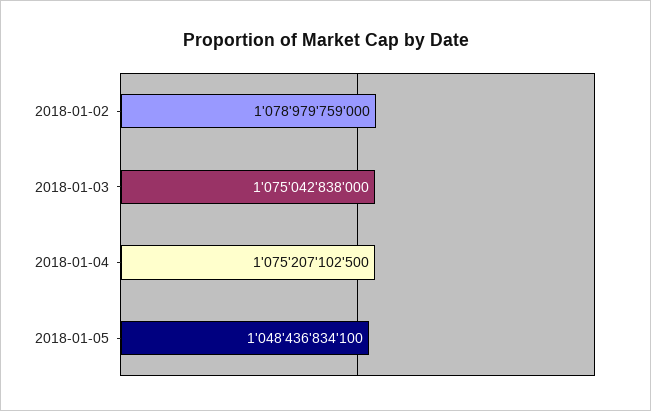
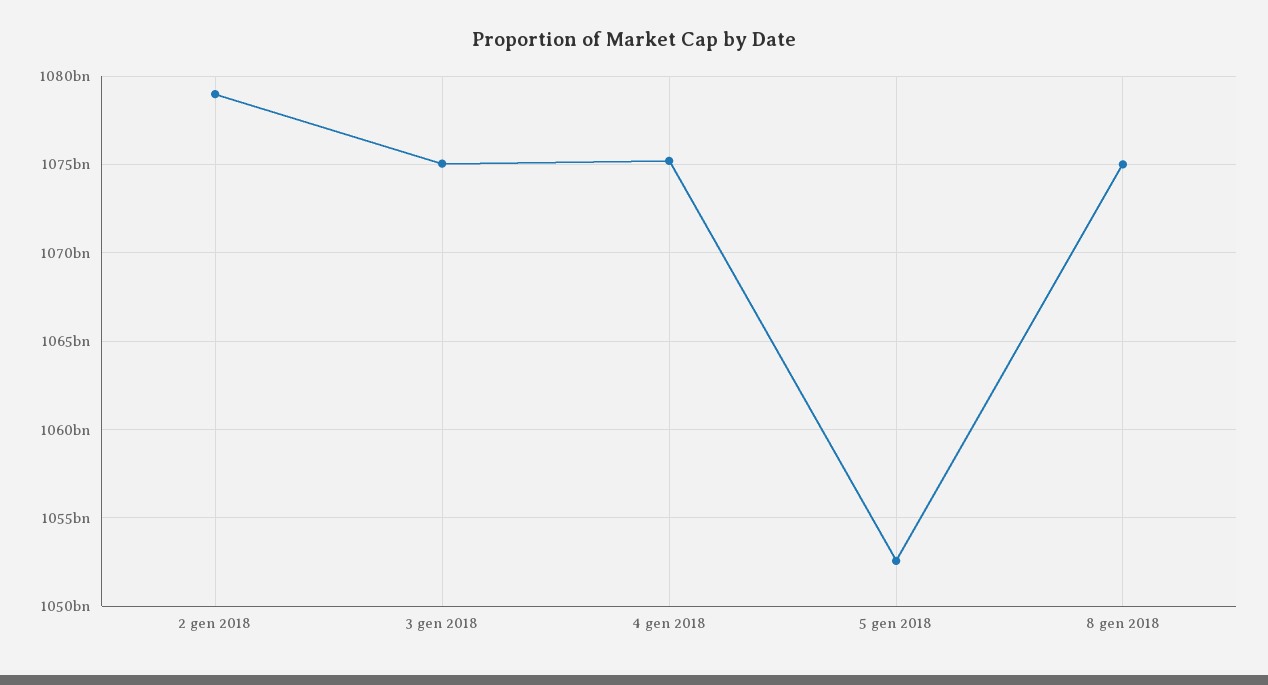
2018-01-05: 1048436834100 -> 1052500000000
8 gen 2018: none -> 1075000000000

